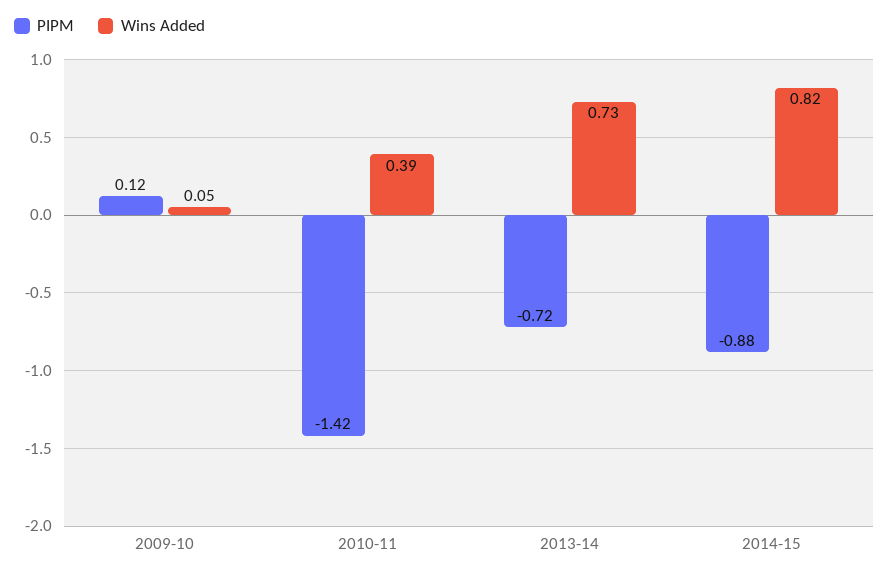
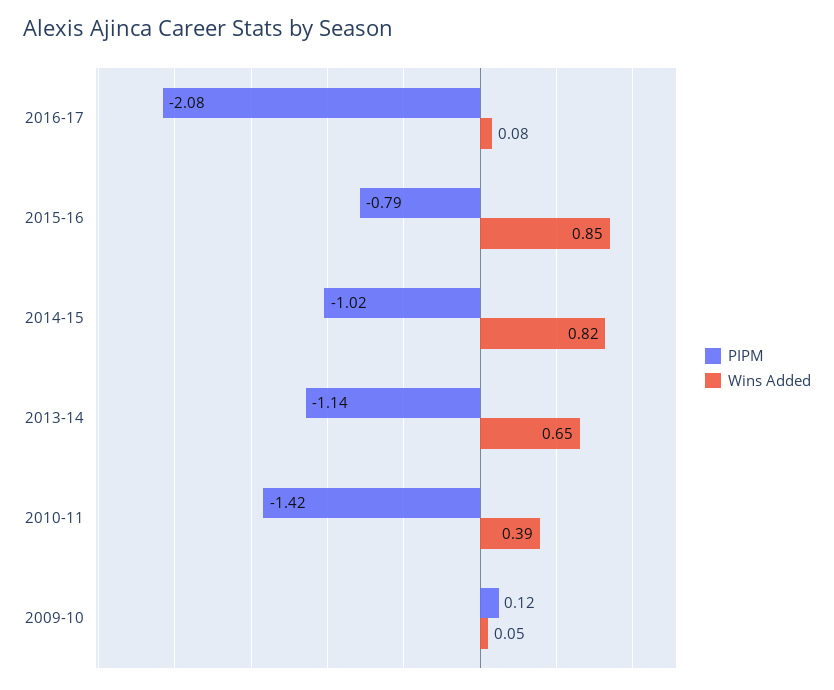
PIPM, 2013-14: -0.72 -> -1.14
Wins Added, 2013-14: 0.73 -> 0.65
PIPM, 2014-15: -0.88 -> -1.02
PIPM, 2016-17: none -> -2.08
Wins Added, 2016-17: none -> 0.08
PIPM, 2015-16: none -> -0.79
Wins Added, 2015-16: none -> 0.85

